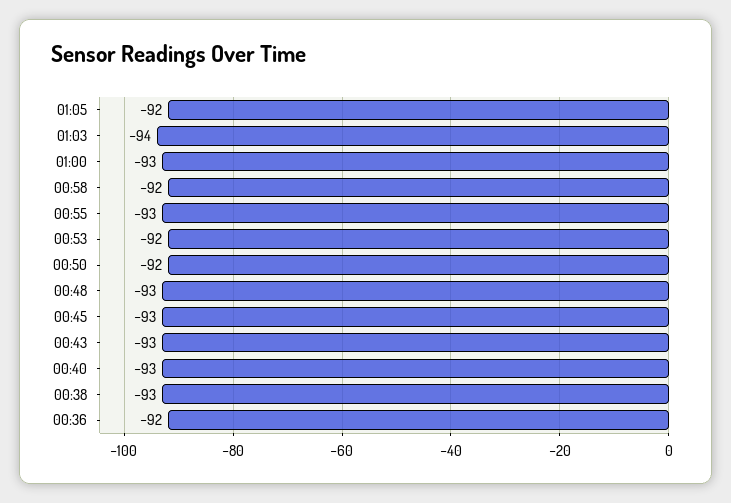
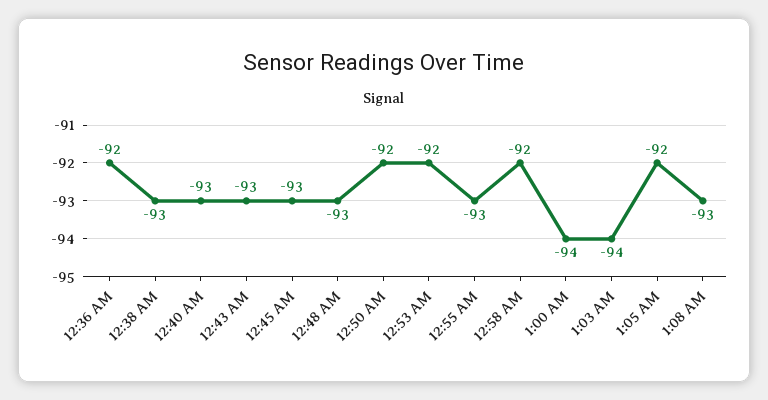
01:00: -93 -> -94
1:08 AM: none -> -93

